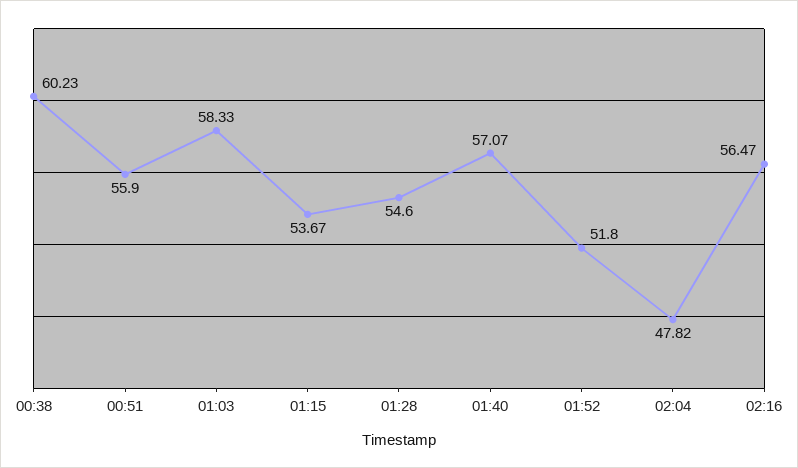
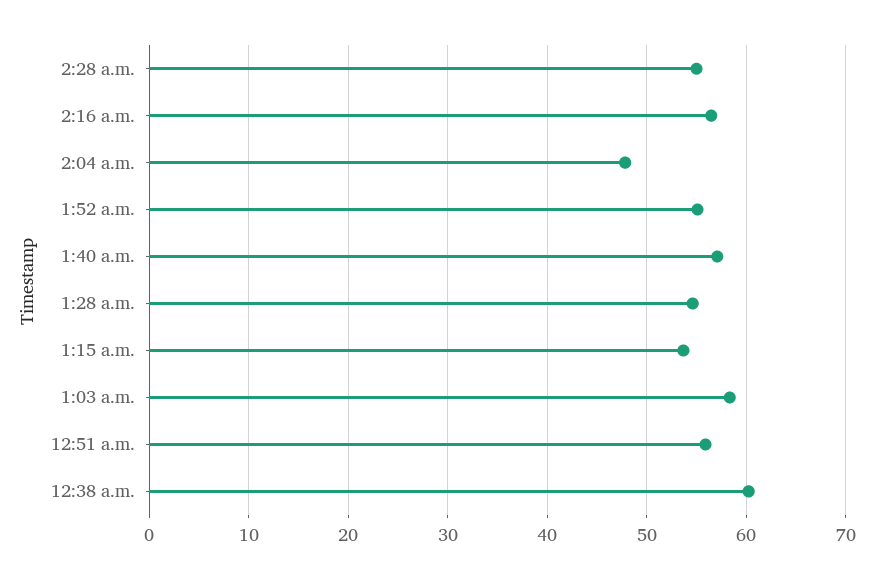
01:52: 51.8 -> 55
2:28 a.m.: none -> 55

